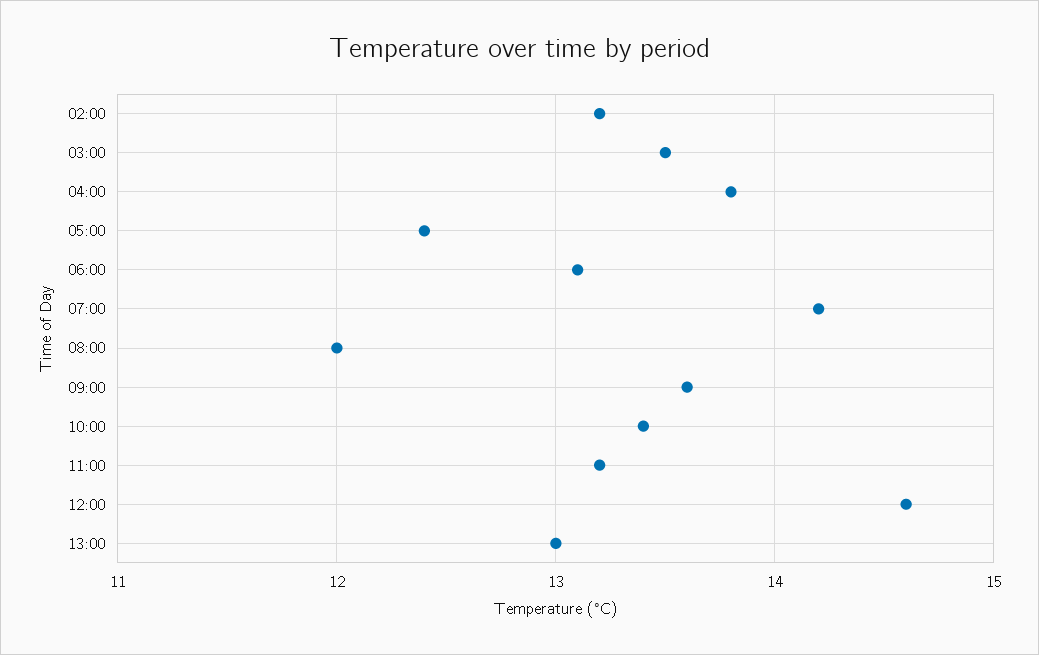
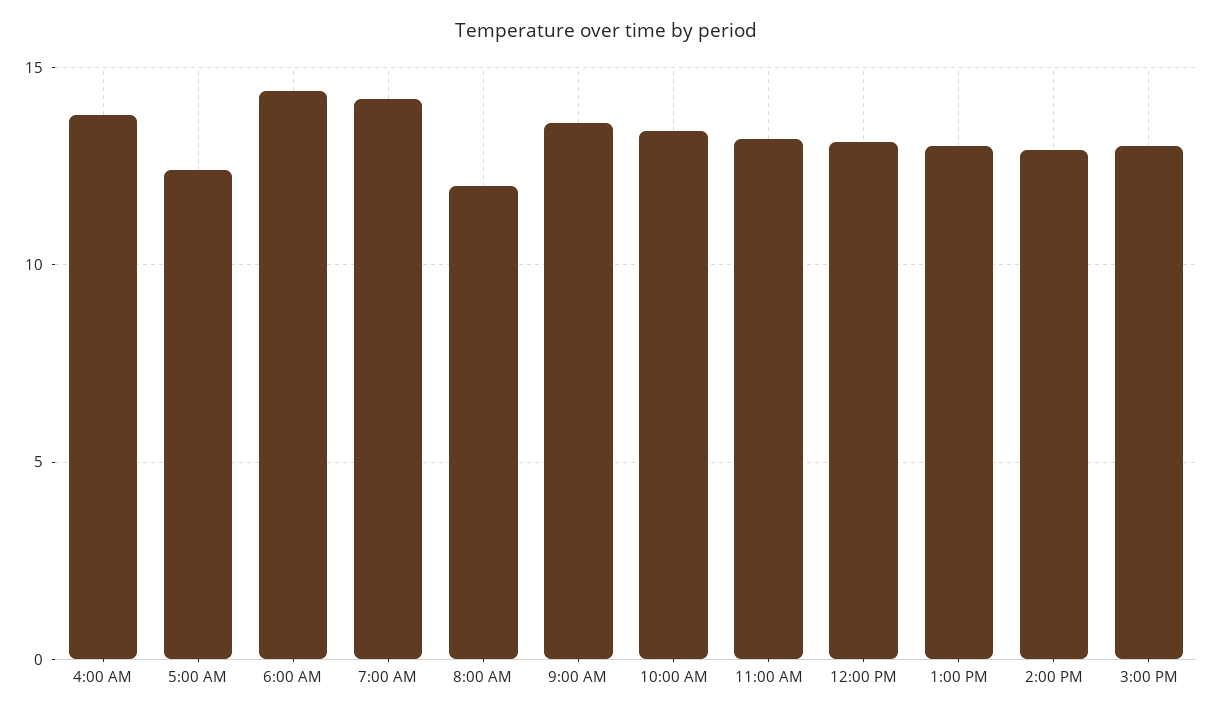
02:00: 13.2 -> none
03:00: 13.5 -> none
06:00: 13.1 -> 14.5
12:00: 14.6 -> 13
2:00 PM: none -> 13
3:00 PM: none -> 13

